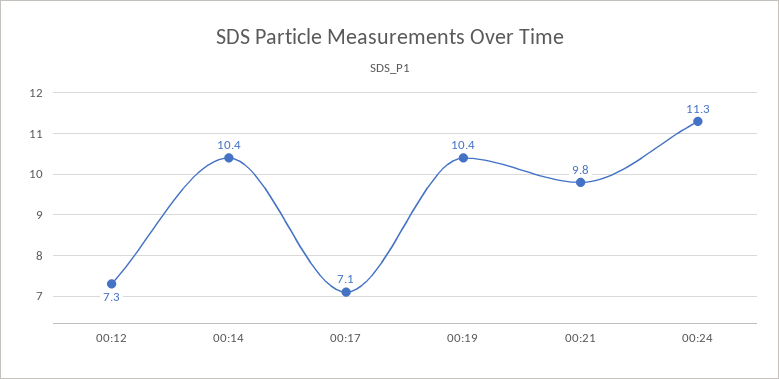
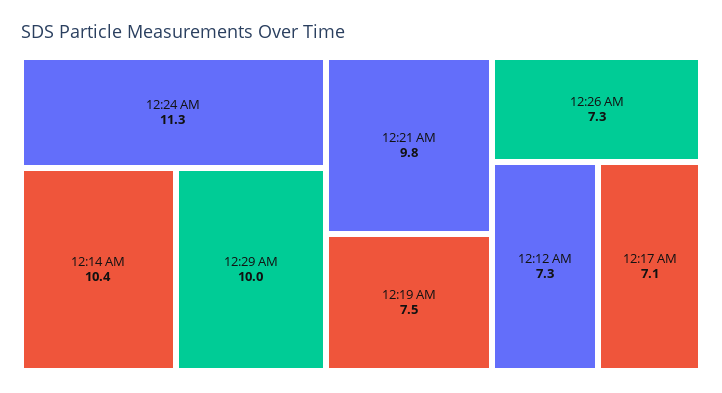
00:19: 10.4 -> 7.5
12:29 AM: none -> 10
12:26 AM: none -> 7.3

